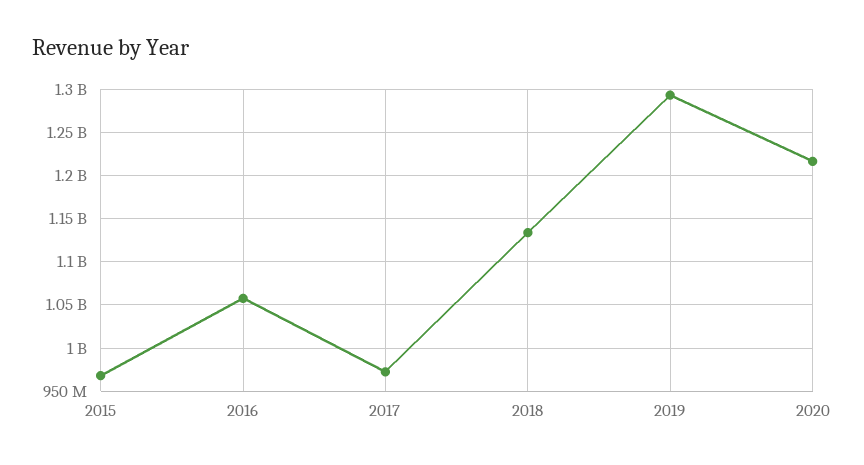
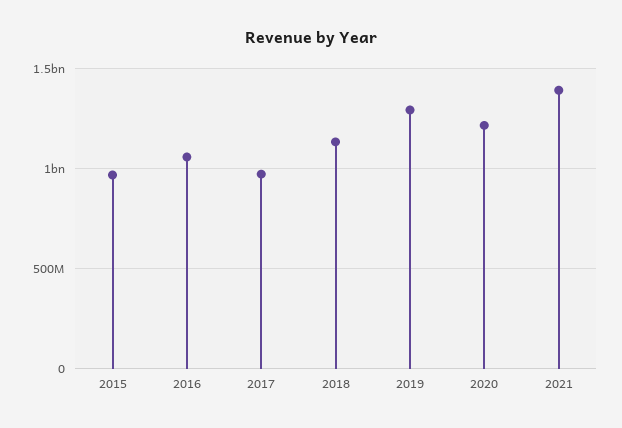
2021: none -> 1400000000

